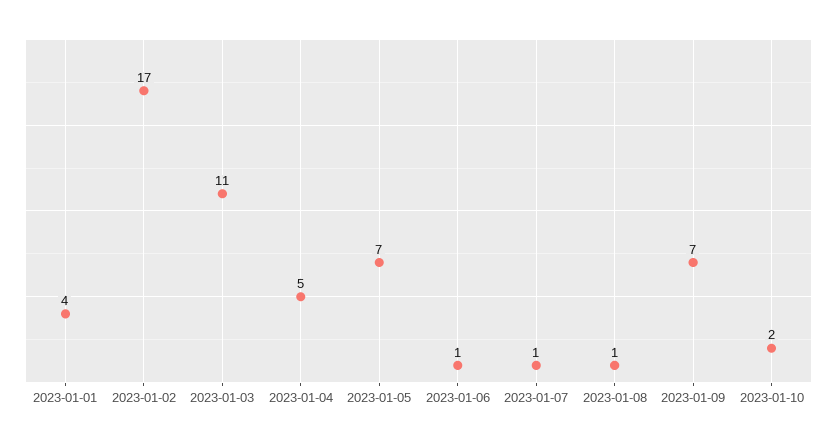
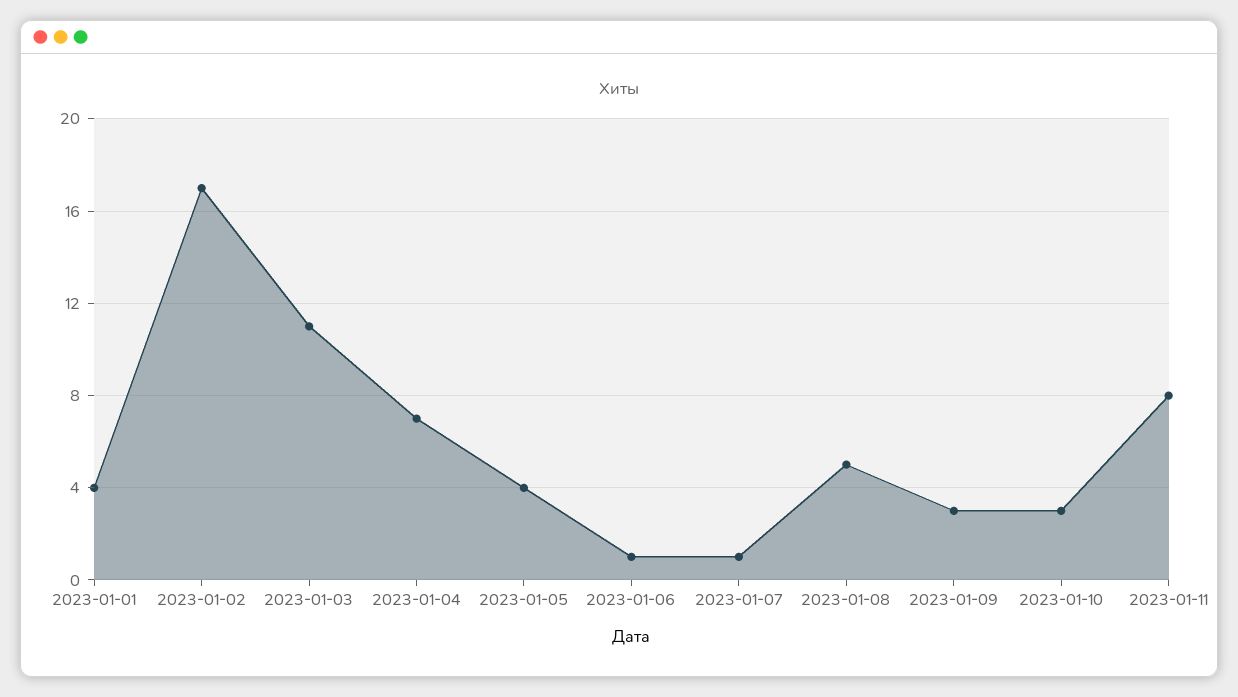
2023-01-04: 5 -> 7
2023-01-05: 7 -> 4
2023-01-08: 1 -> 5
2023-01-09: 7 -> 3
2023-01-10: 2 -> 3
2023-01-11: none -> 8

